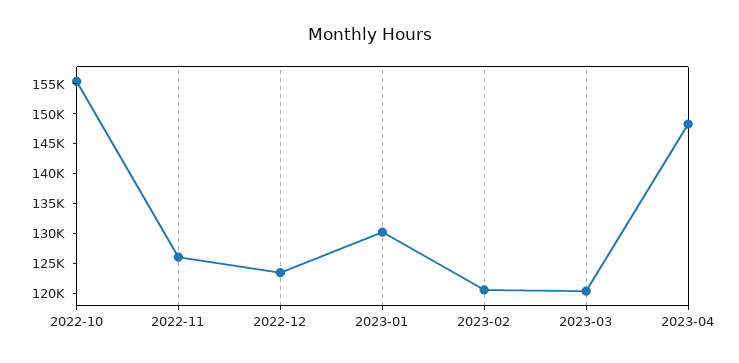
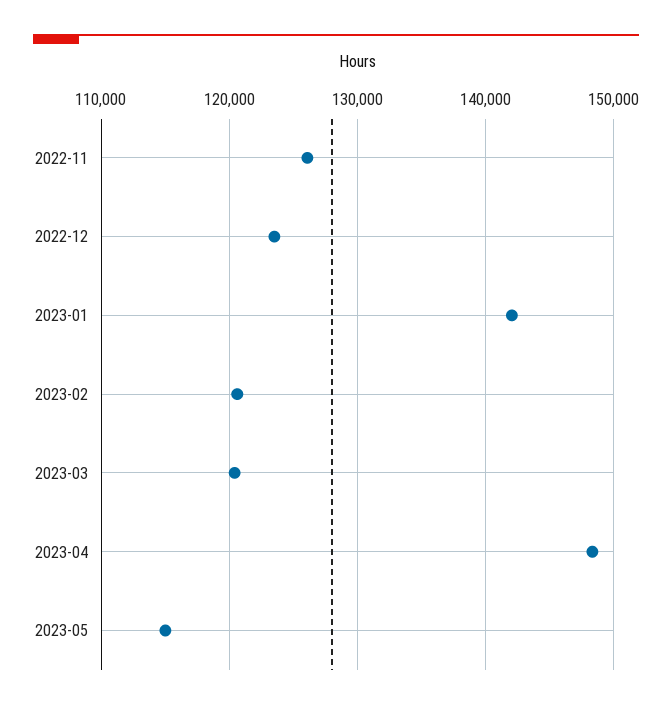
2022-10: 155000 -> none
2023-01: 130000 -> 142000
2023-05: none -> 115000

